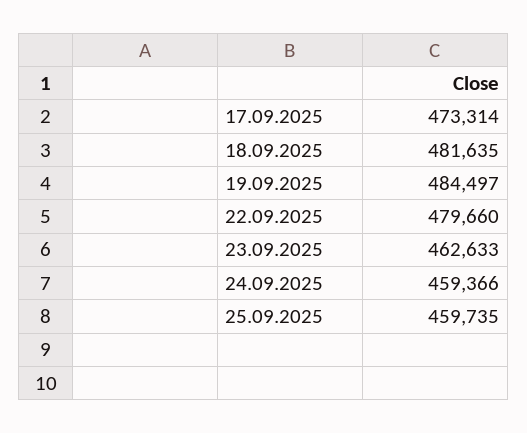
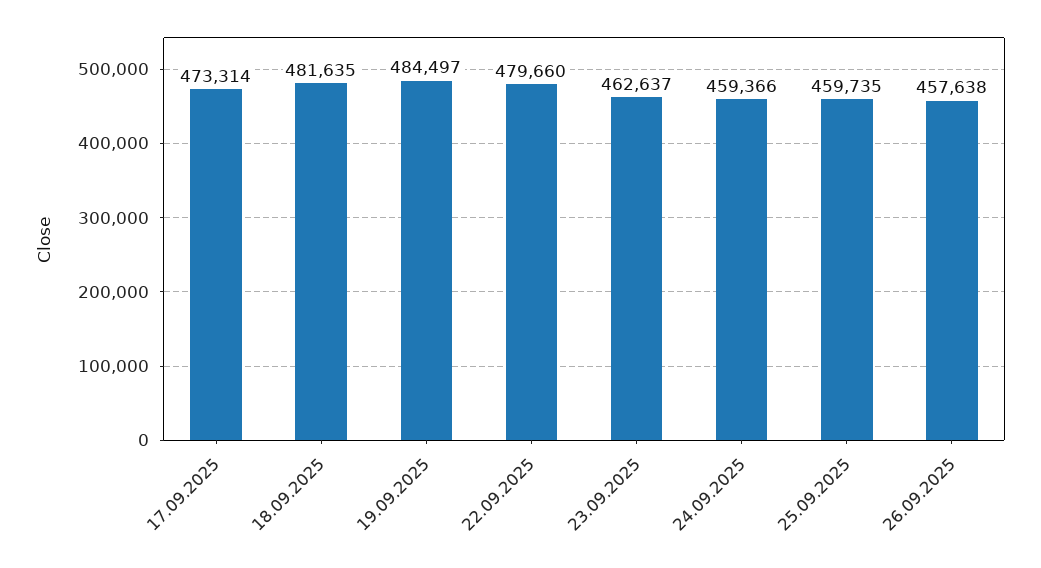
23.09.2025: 462633 -> 462637
26.09.2025: none -> 457638

